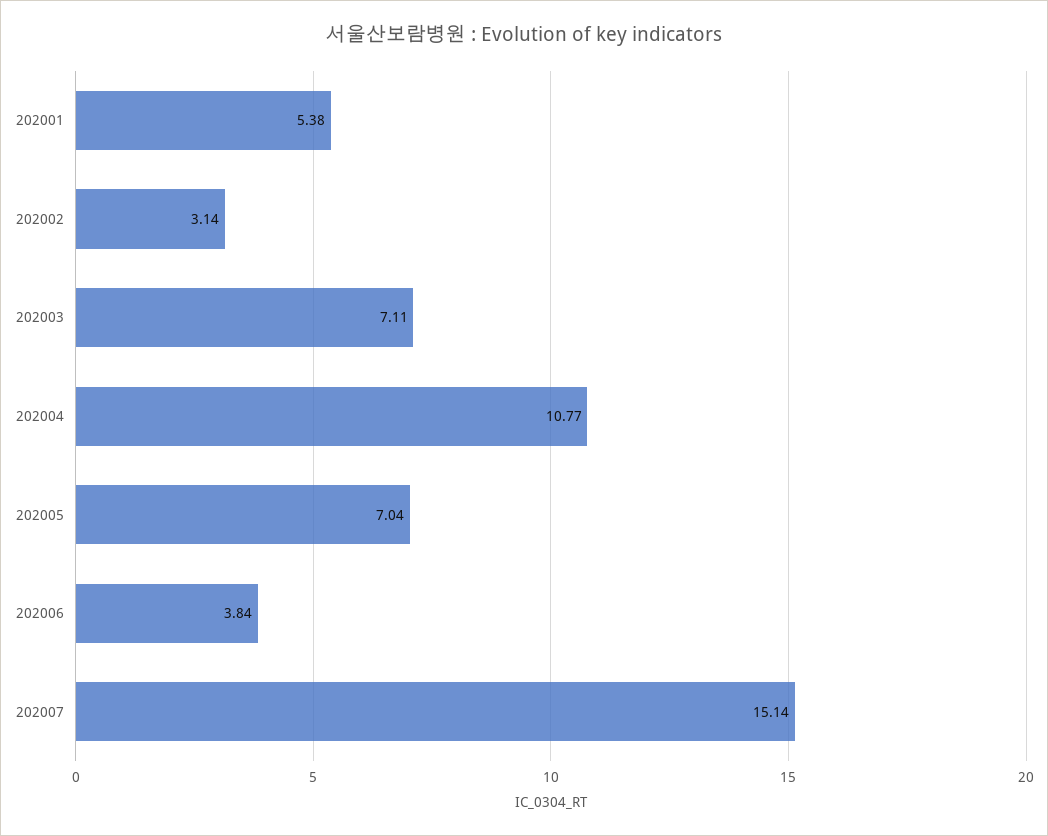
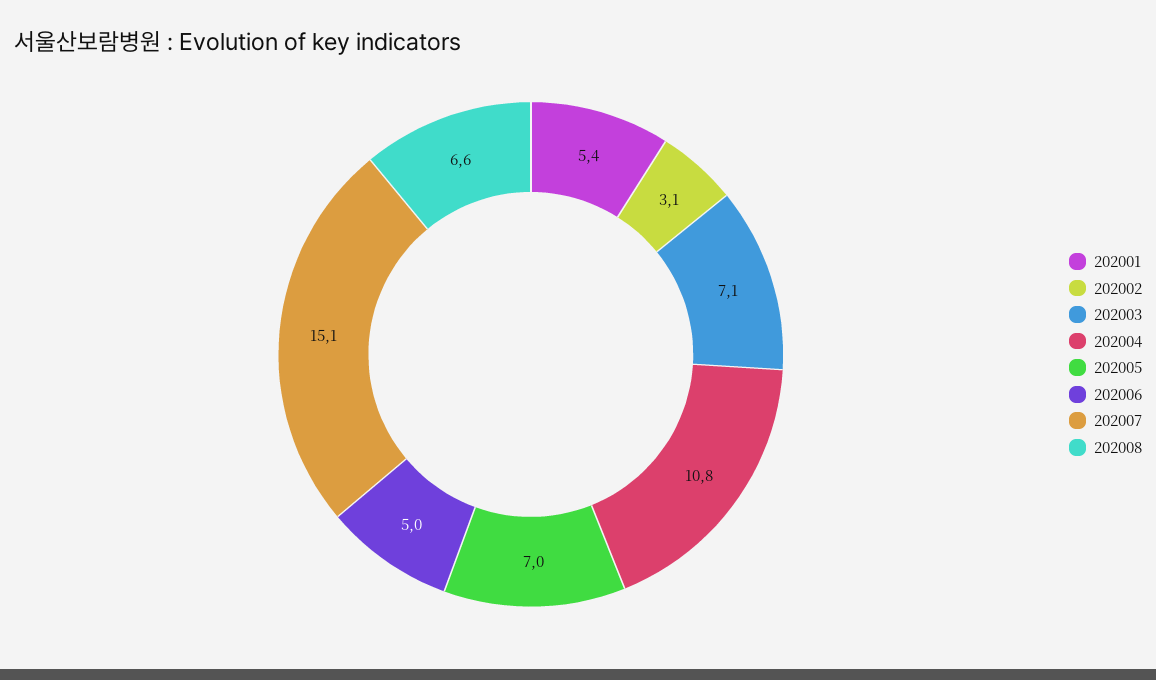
202006: 3.84 -> 5
202008: none -> 6.6

